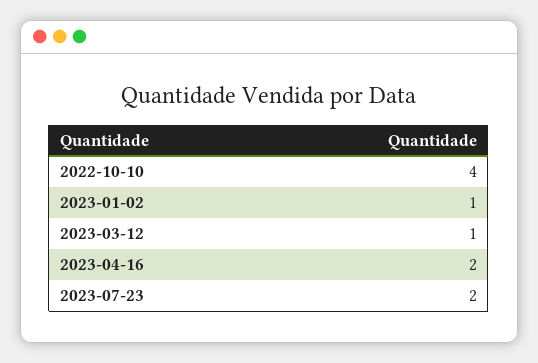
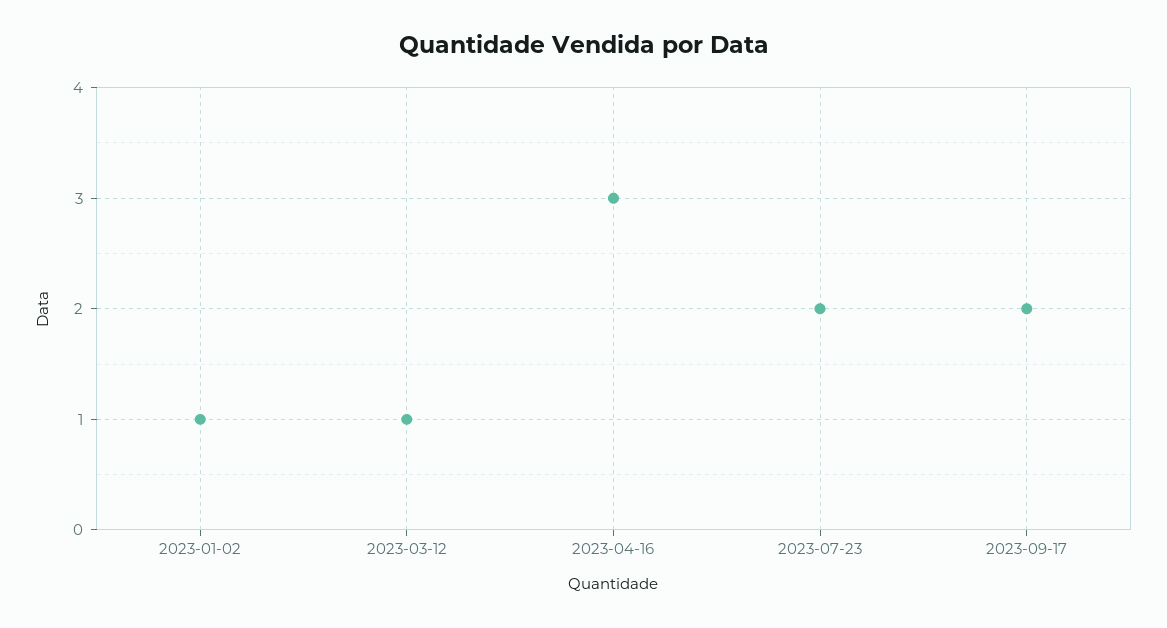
2022-10-10: 4 -> none
2023-04-16: 2 -> 3
2023-09-17: none -> 2

